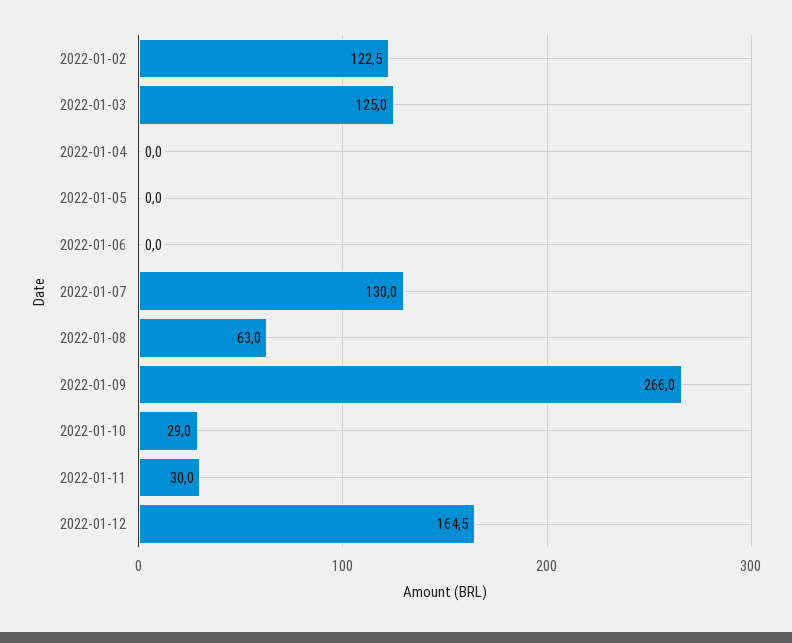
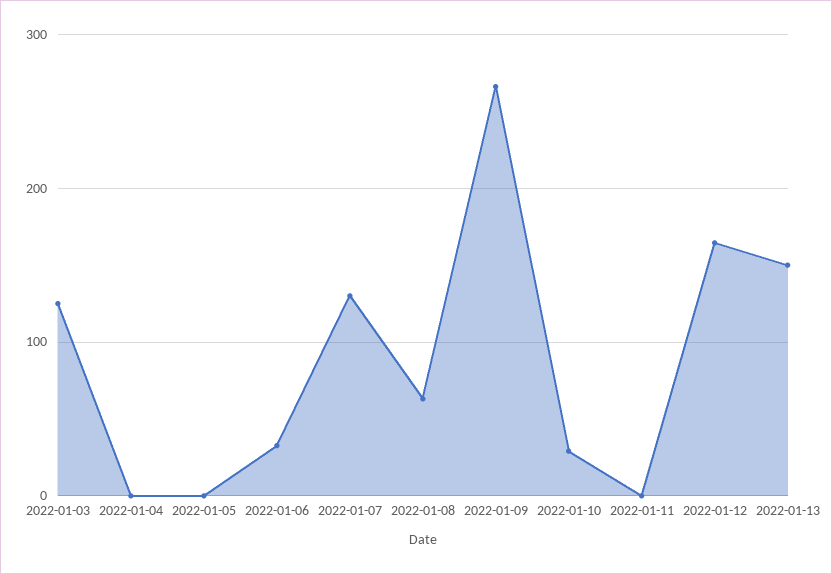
2022-01-02: 122.5 -> none
2022-01-06: 0 -> 30
2022-01-11: 30 -> 0
2022-01-13: none -> 150

